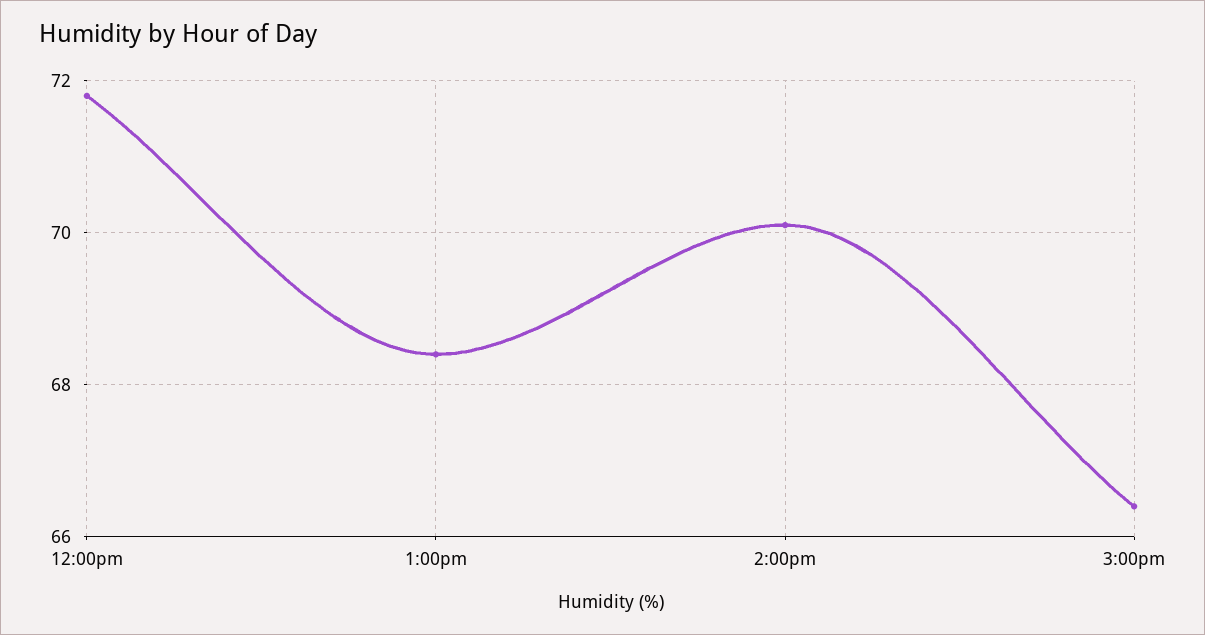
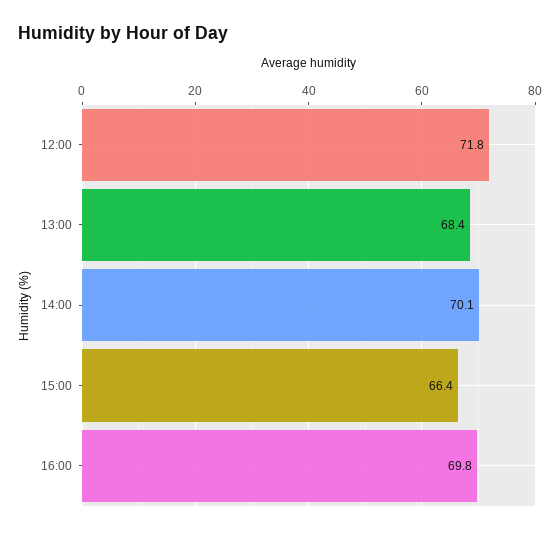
16:00: none -> 69.8

